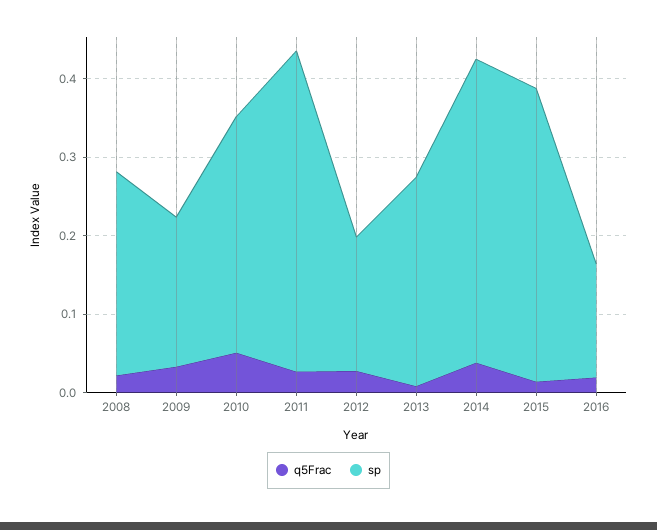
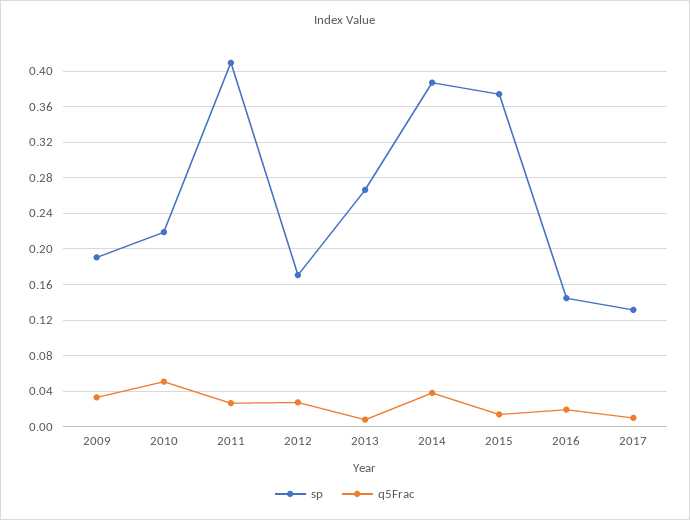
q5Frac, 2008: 0.02 -> none
sp, 2008: 0.26 -> none
sp, 2010: 0.3 -> 0.22
sp, 2017: none -> 0.13
q5Frac, 2017: none -> 0.01

